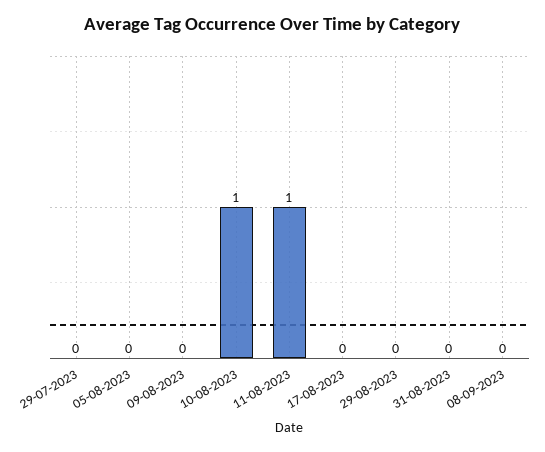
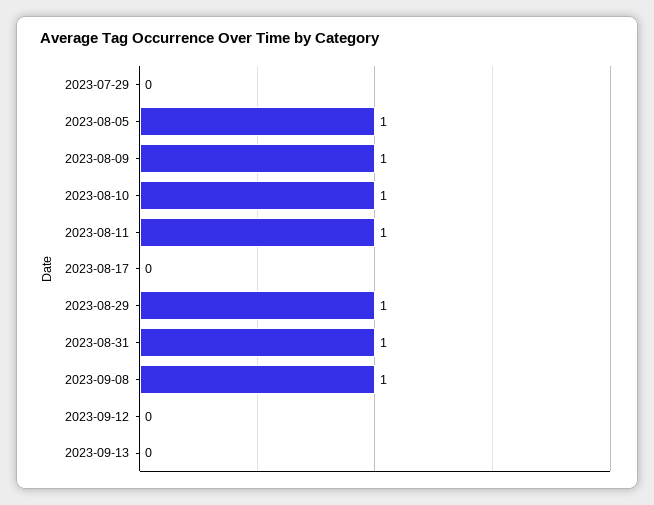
05-08-2023: 0 -> 1
09-08-2023: 0 -> 1
29-08-2023: 0 -> 1
31-08-2023: 0 -> 1
08-09-2023: 0 -> 1
2023-09-12: none -> 0
2023-09-13: none -> 0

